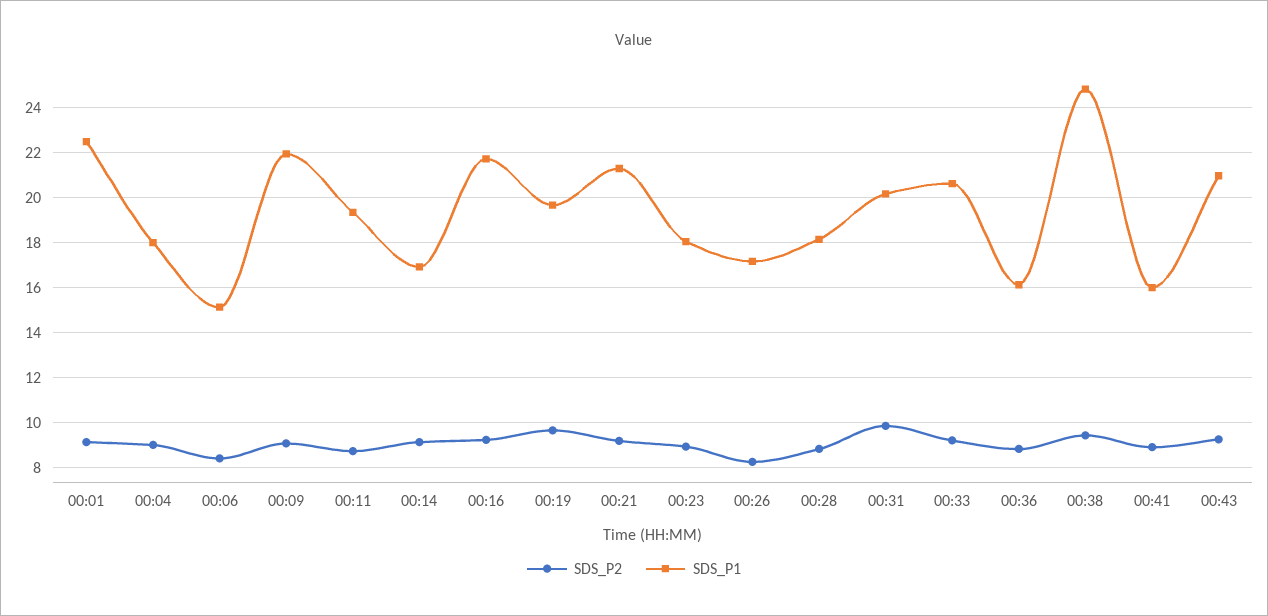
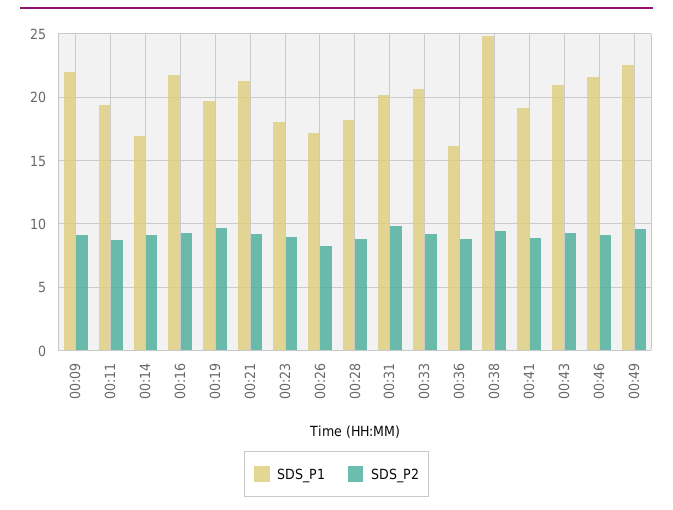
SDS_P2, 00:01: 9 -> none
SDS_P1, 00:01: 22.5 -> none
SDS_P2, 00:04: 9 -> none
SDS_P1, 00:04: 18 -> none
SDS_P2, 00:06: 8.5 -> none
SDS_P1, 00:06: 15 -> none
SDS_P1, 00:41: 16 -> 19
SDS_P1, 00:46: none -> 21.5
SDS_P2, 00:46: none -> 9
SDS_P1, 00:49: none -> 22.5
SDS_P2, 00:49: none -> 9.5

